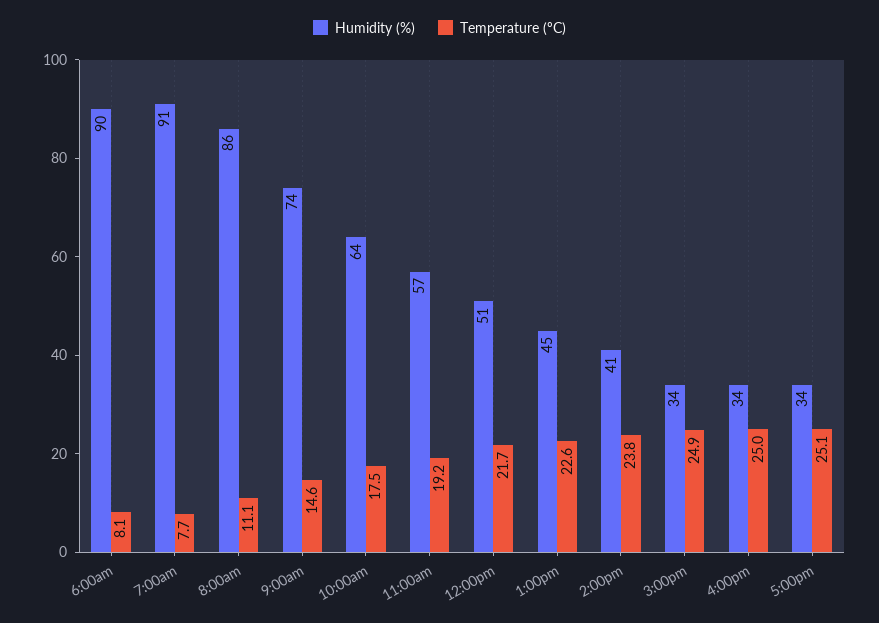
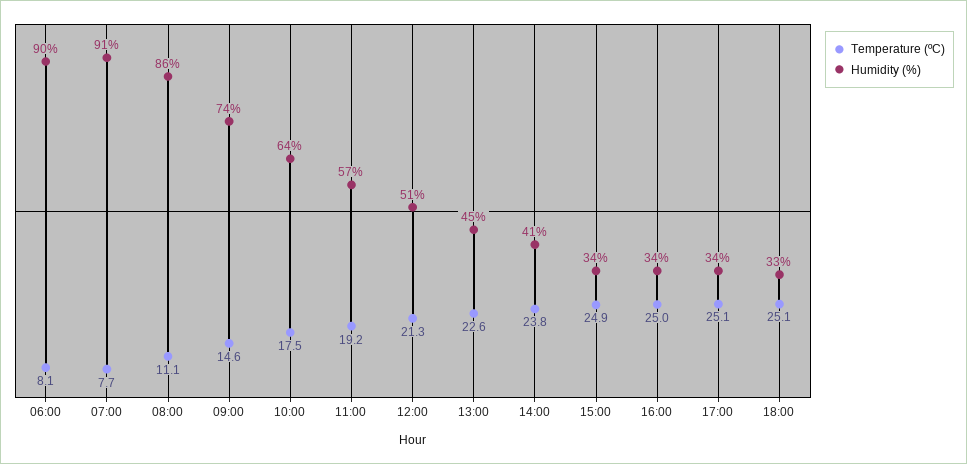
Temperature (ºC), 12:00pm: 21.7 -> 21.3
Temperature (ºC), 18:00: none -> 25.1
Humidity (%), 18:00: none -> 33

